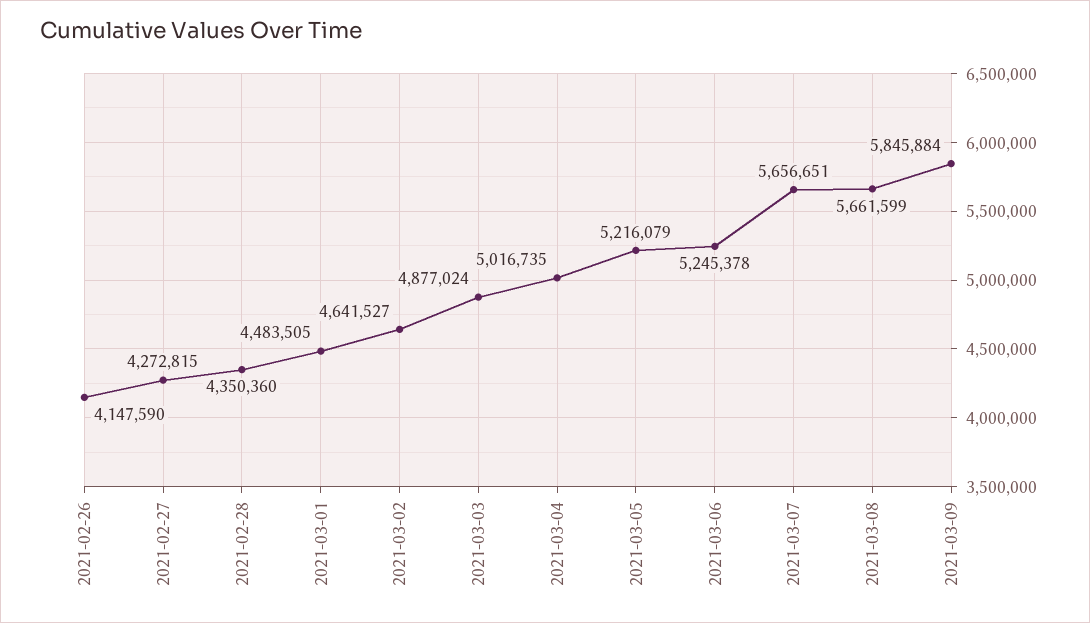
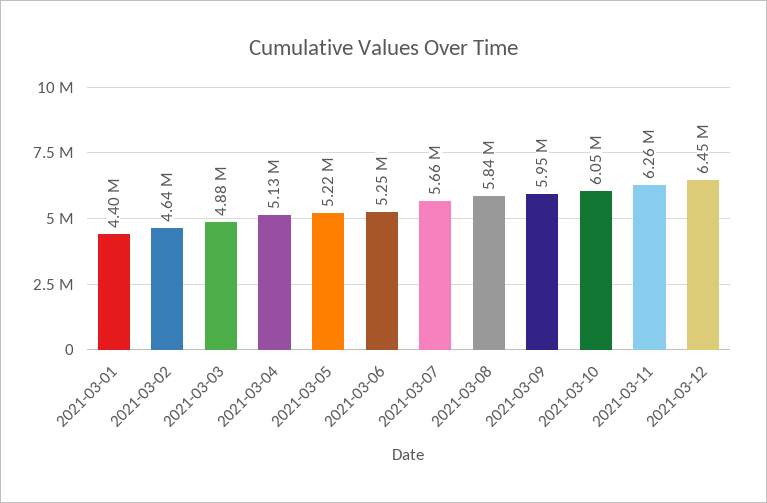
2021-02-26: 4147590 -> none
2021-02-27: 4272815 -> none
2021-02-28: 4350360 -> none
2021-03-01: 4483505 -> 4400000
2021-03-04: 5016735 -> 5130000
2021-03-08: 5661599 -> 5840000
2021-03-09: 5845884 -> 5950000
2021-03-10: none -> 6050000
2021-03-11: none -> 6260000
2021-03-12: none -> 6450000

